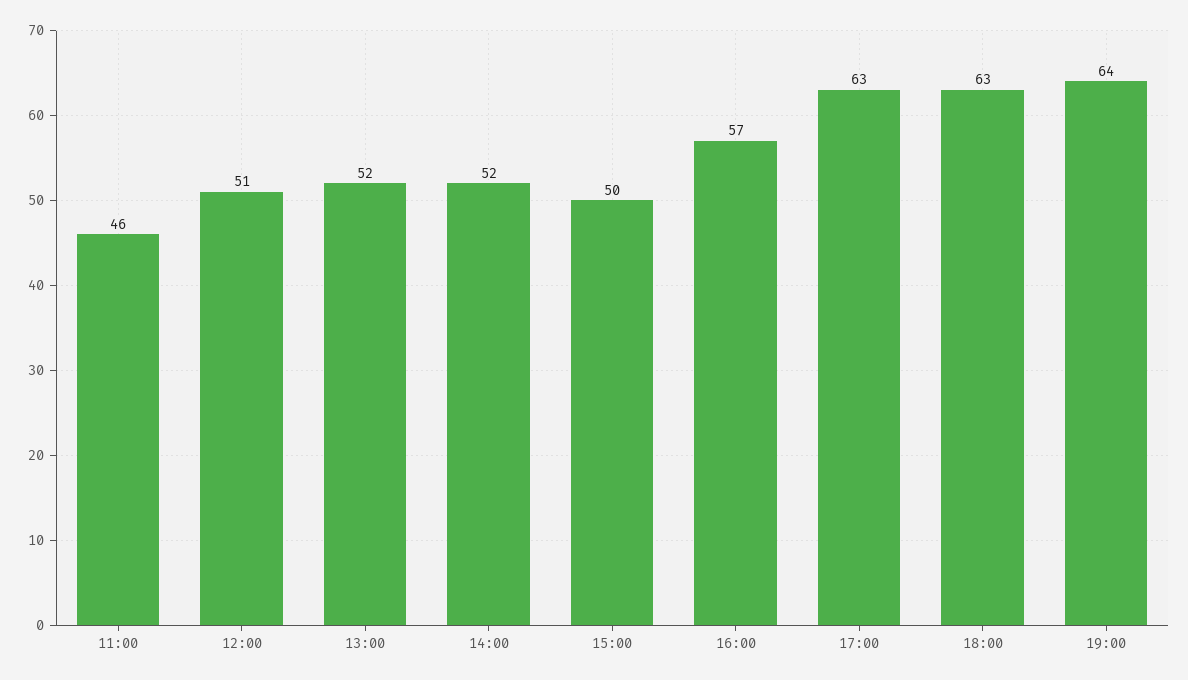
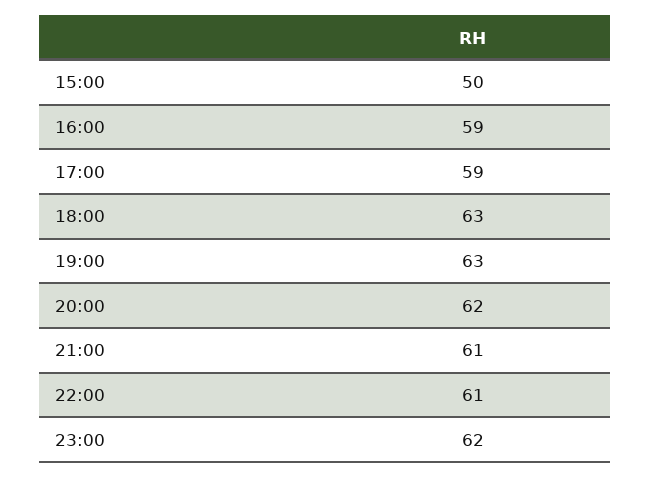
11:00: 46 -> none
12:00: 51 -> none
13:00: 52 -> none
14:00: 52 -> none
16:00: 57 -> 59
17:00: 63 -> 59
19:00: 64 -> 63
20:00: none -> 62
21:00: none -> 61
22:00: none -> 61
23:00: none -> 62

